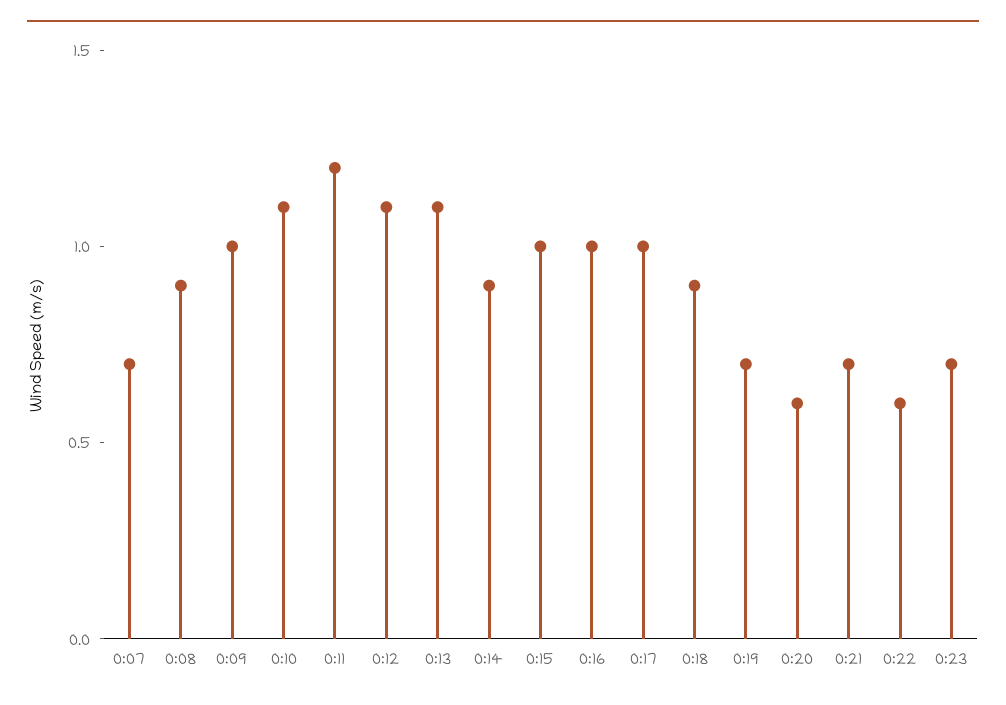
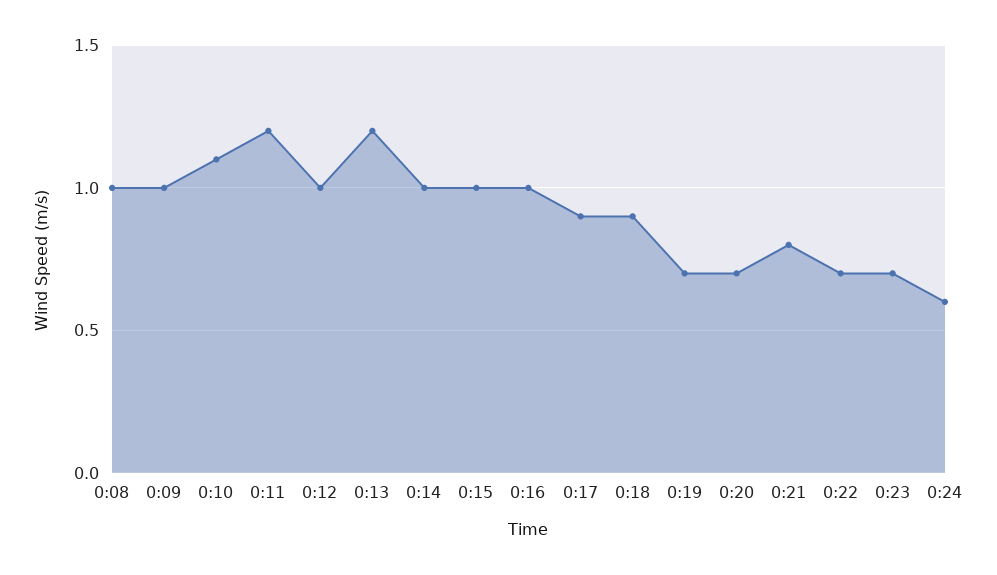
0:07: 0.7 -> none
0:08: 0.9 -> 1
0:12: 1.1 -> 1
0:13: 1.1 -> 1.2
0:14: 0.9 -> 1
0:17: 1 -> 0.9
0:20: 0.6 -> 0.7
0:21: 0.7 -> 0.8
0:22: 0.6 -> 0.7
0:24: none -> 0.6

